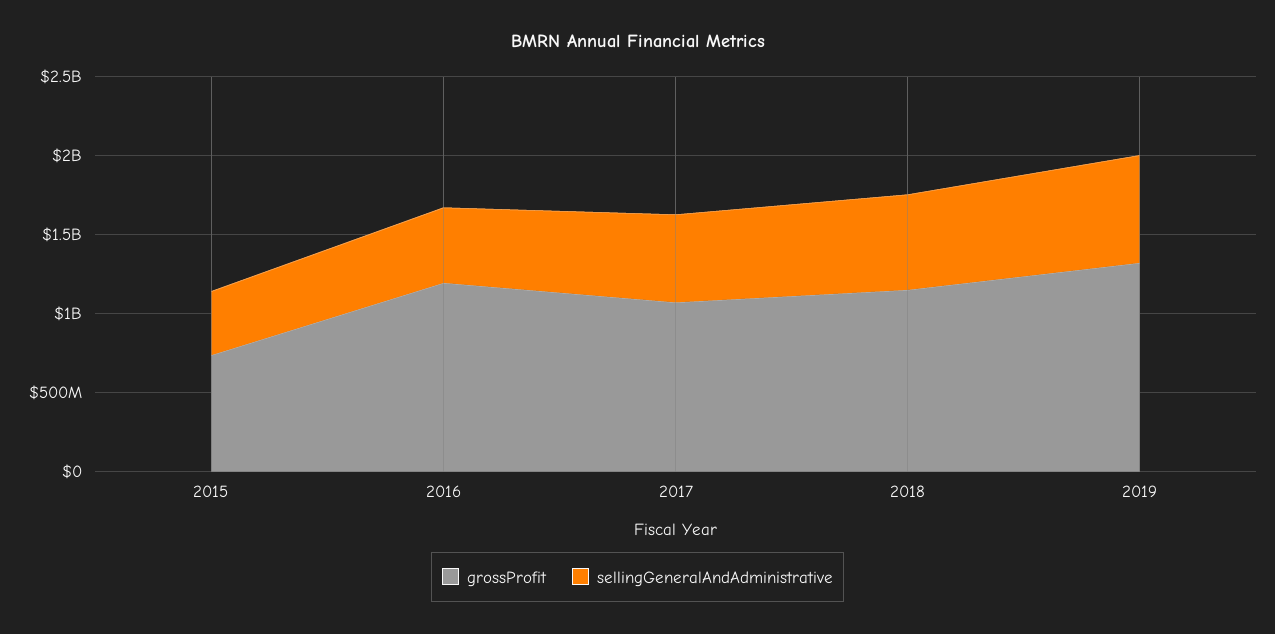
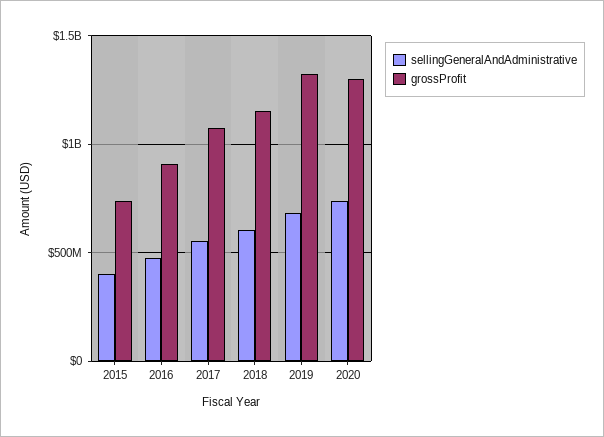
grossProfit, 2016: 1200000000 -> 900000000
sellingGeneralAndAdministrative, 2020: none -> 750000000
grossProfit, 2020: none -> 1300000000

